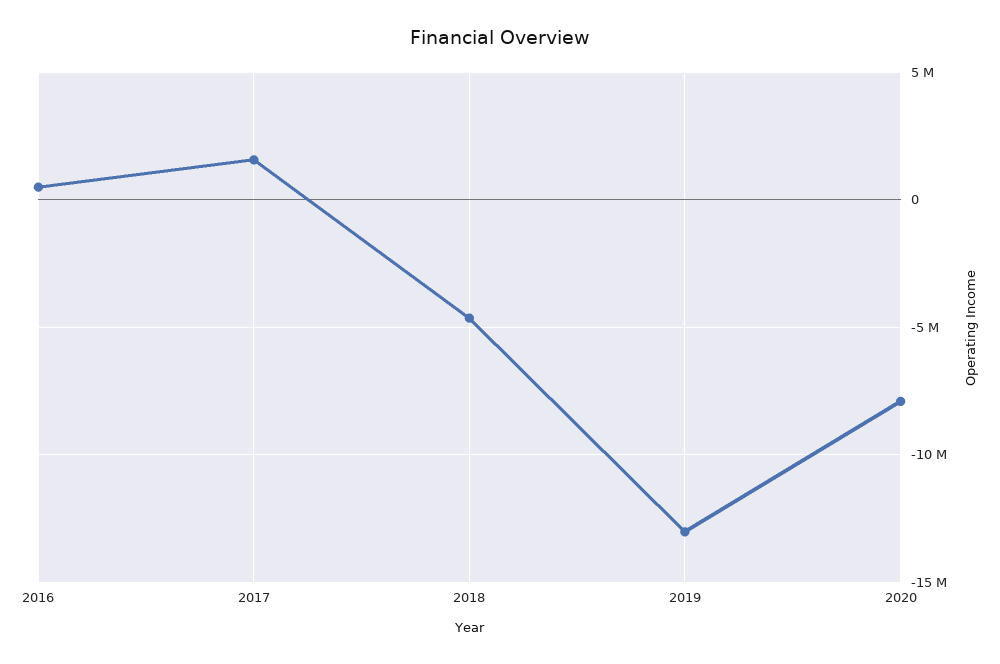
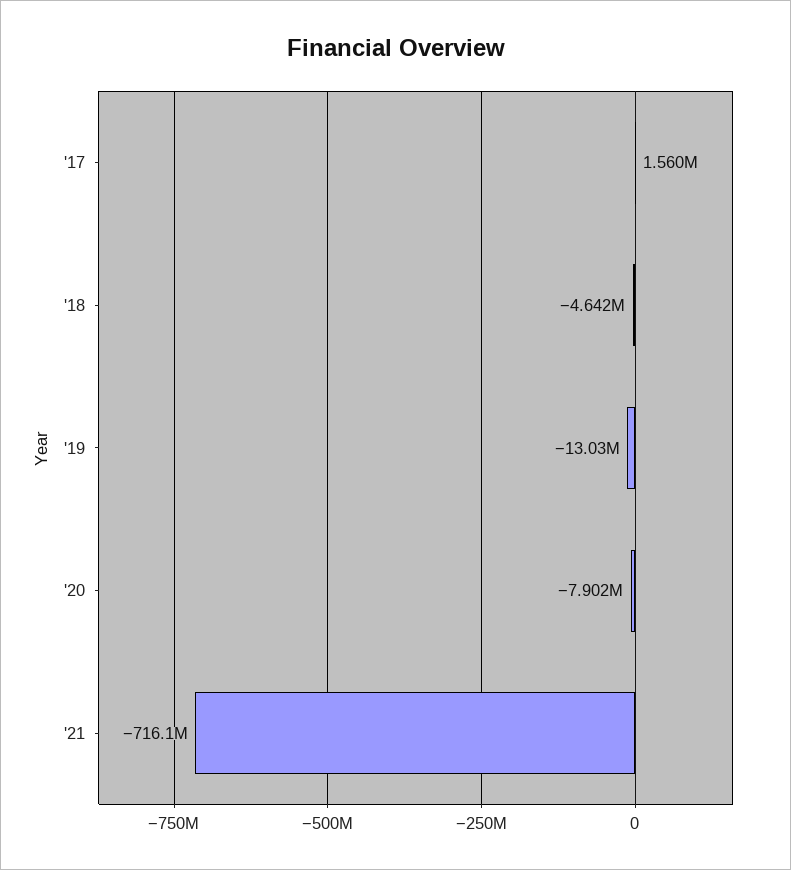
2016: 500000 -> none
'21: none -> -716100000

